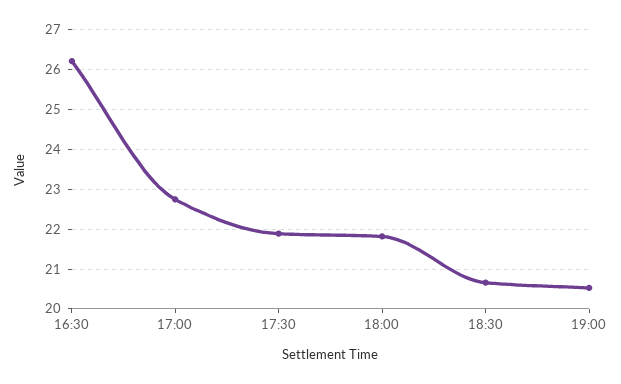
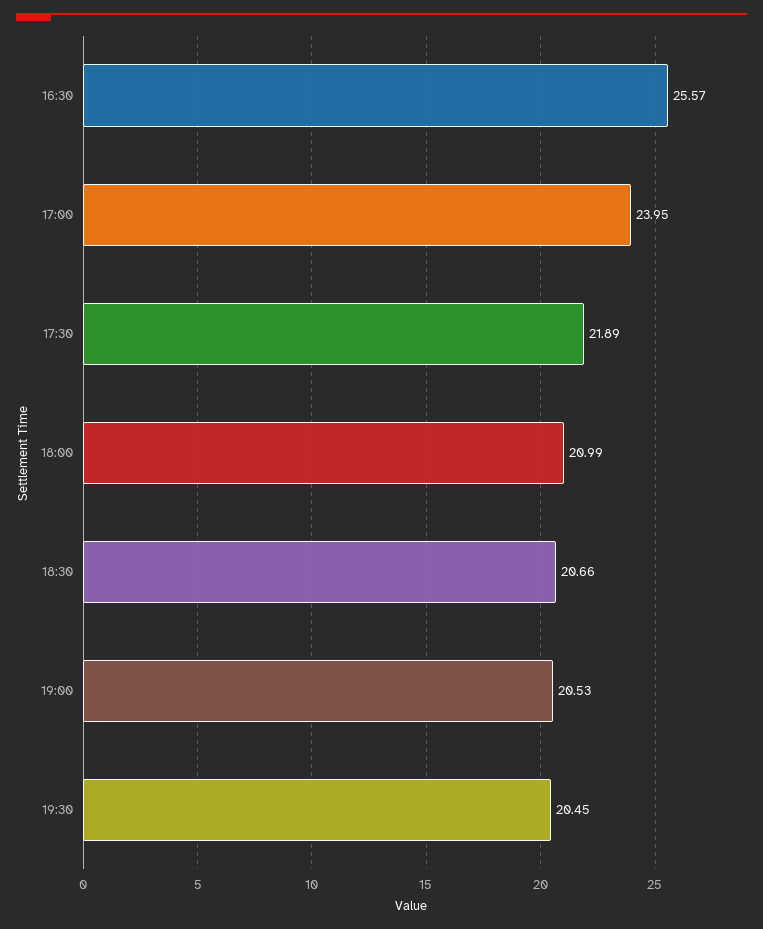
16:30: 26.2 -> 25.57
17:00: 22.8 -> 23.95
18:00: 21.8 -> 20.99
19:30: none -> 20.45

